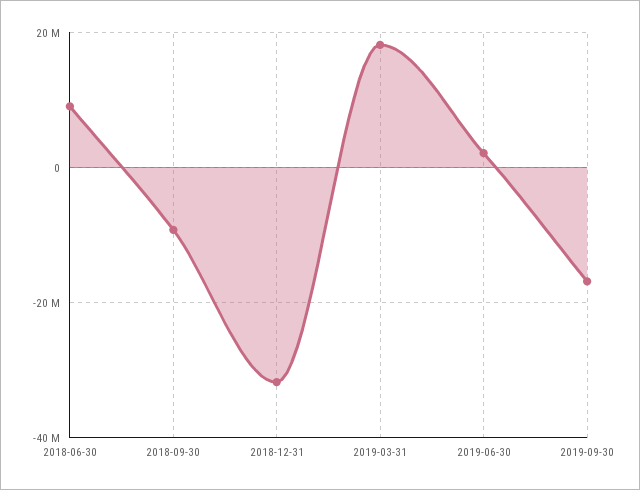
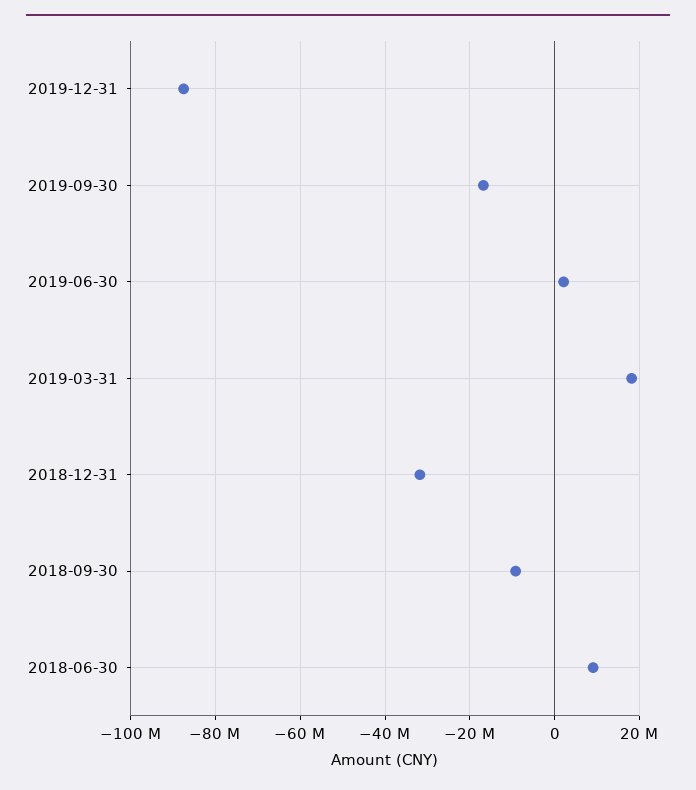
2019-12-31: none -> -88000000

